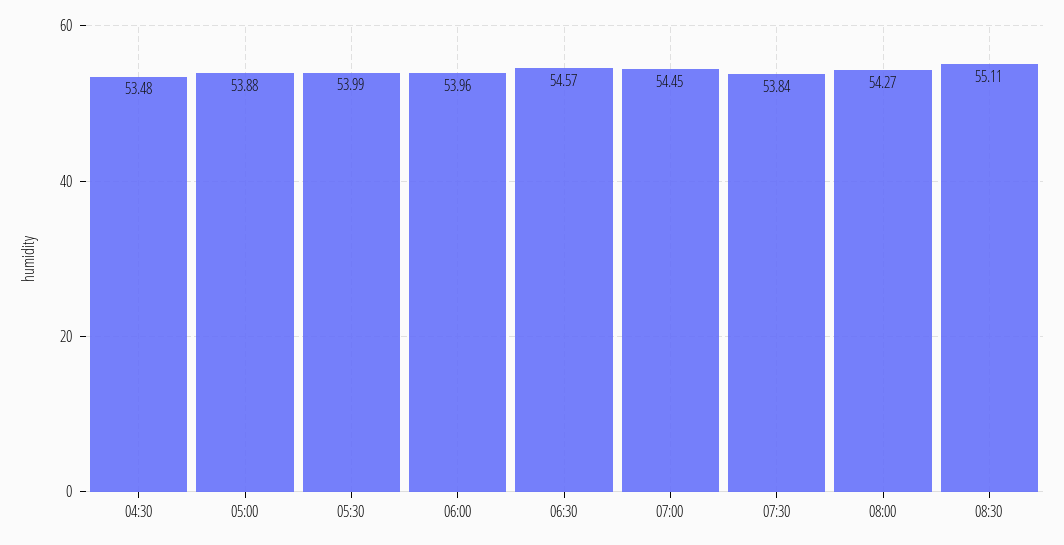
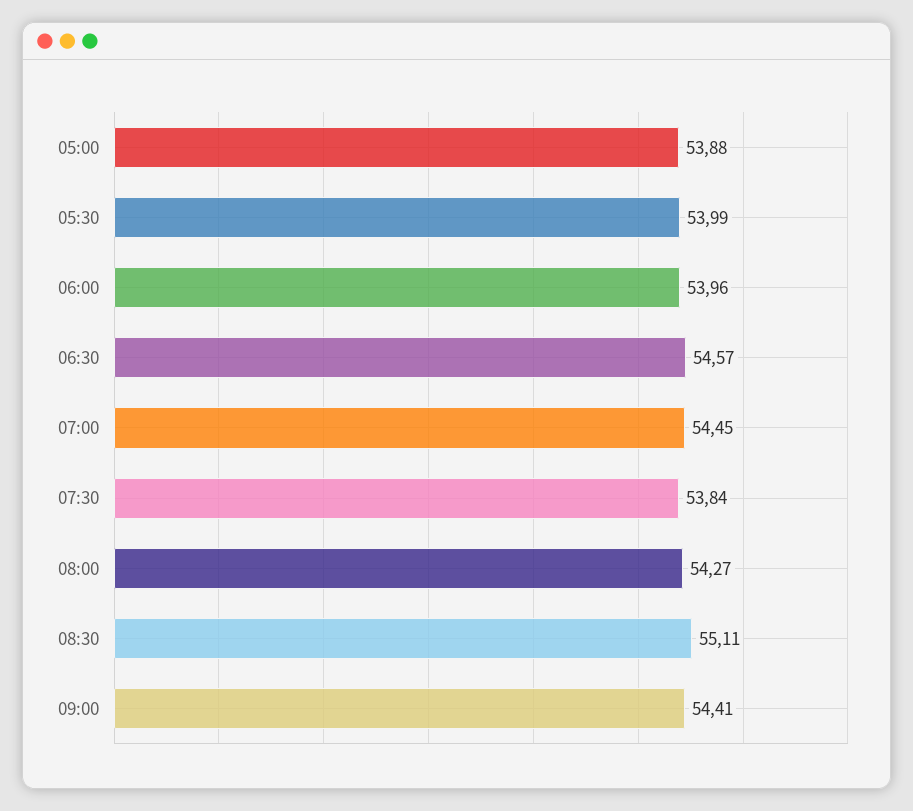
04:30: 53.48 -> none
09:00: none -> 54.41

